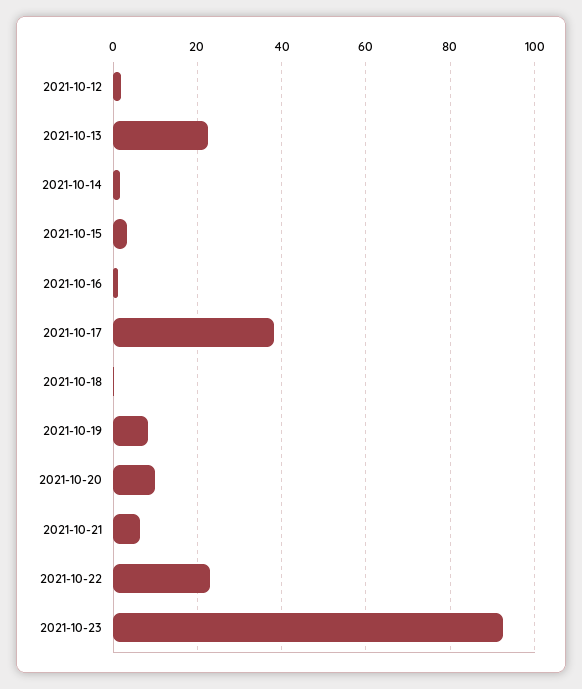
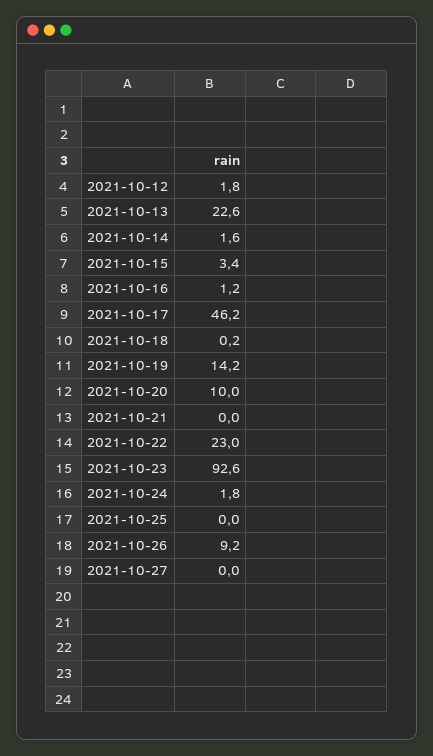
2021-10-17: 38 -> 46.2
2021-10-19: 8 -> 14.2
2021-10-21: 6 -> 0
2021-10-24: none -> 1.8
2021-10-25: none -> 0
2021-10-26: none -> 9.2
2021-10-27: none -> 0

